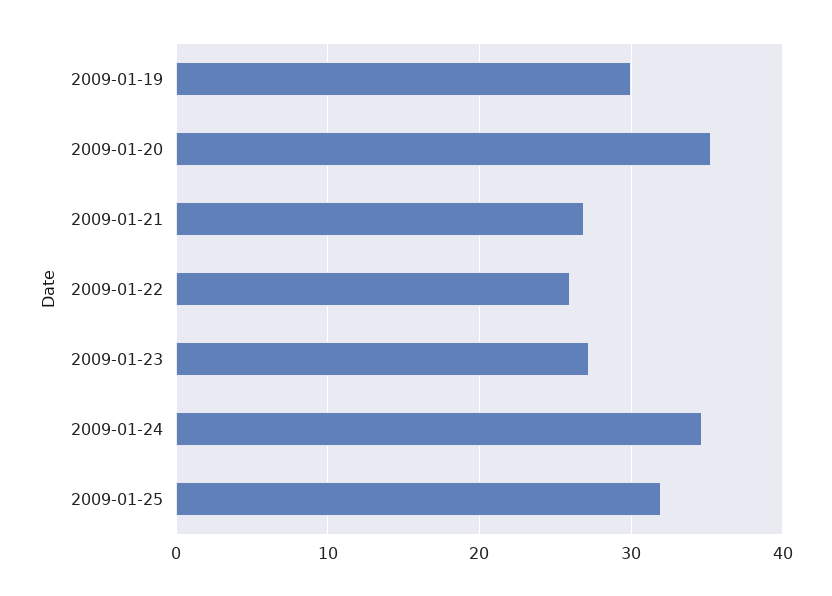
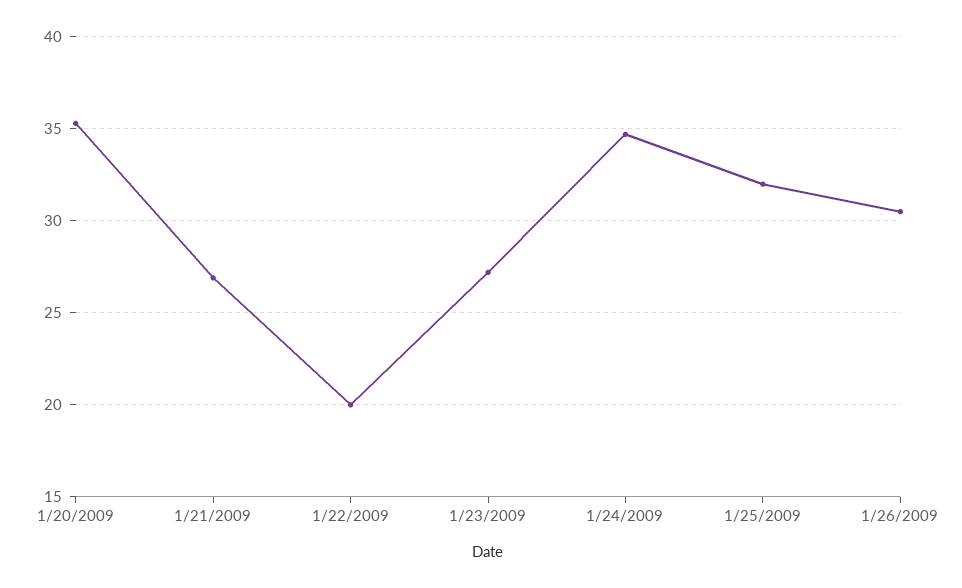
2009-01-19: 30 -> none
2009-01-22: 26 -> 20
1/26/2009: none -> 30.5

